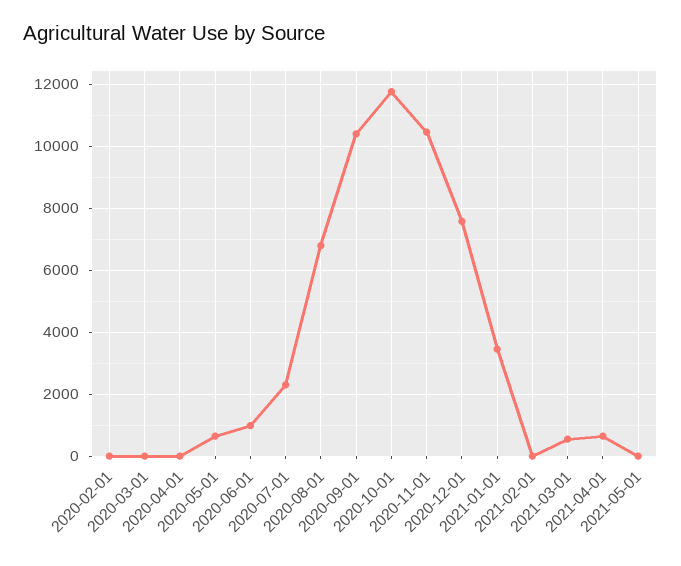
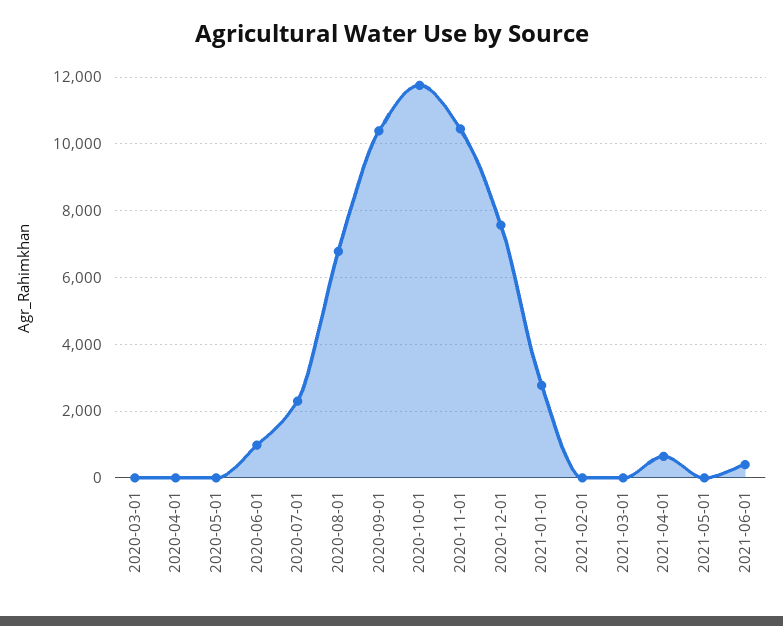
2020-02-01: 0 -> none
2020-05-01: 600 -> 0
2021-01-01: 3400 -> 2800
2021-03-01: 600 -> 0
2021-06-01: none -> 400

